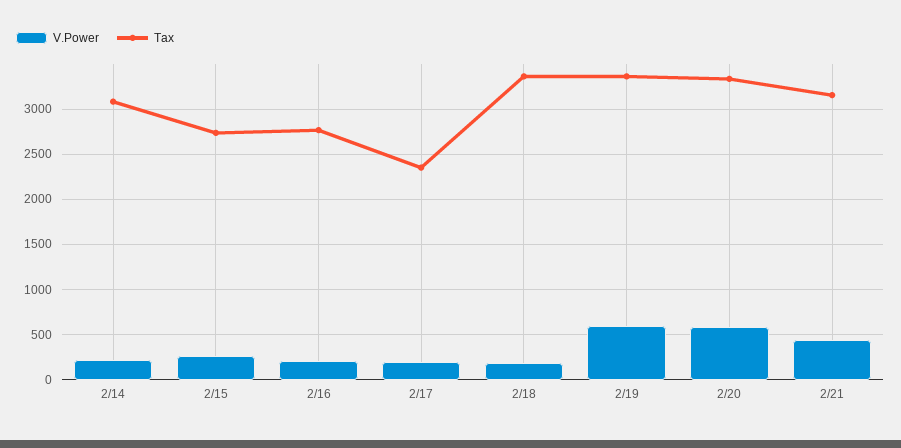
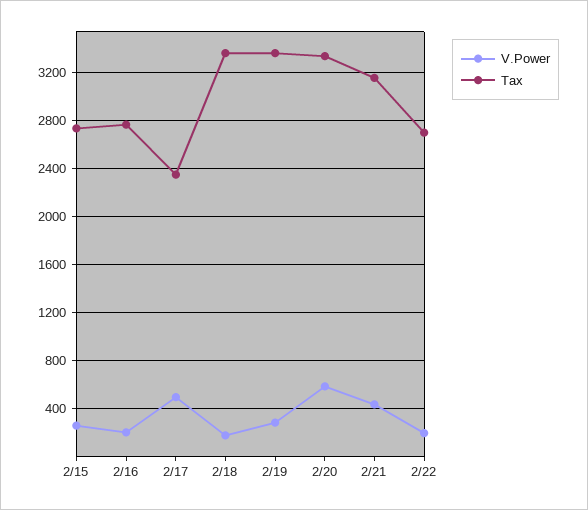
V.Power, 2/14: 200 -> none
Tax, 2/14: 3100 -> none
V.Power, 2/17: 200 -> 500
V.Power, 2/19: 600 -> 300
V.Power, 2/22: none -> 200
Tax, 2/22: none -> 2700

